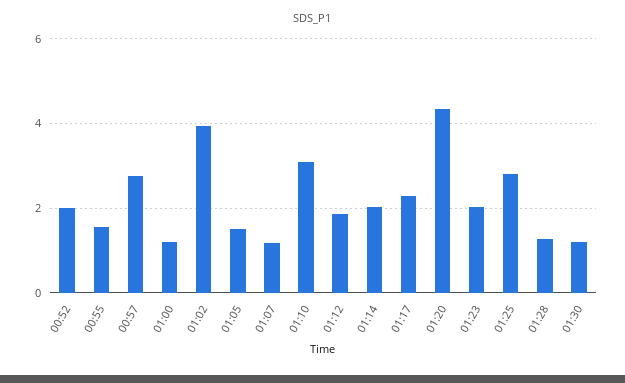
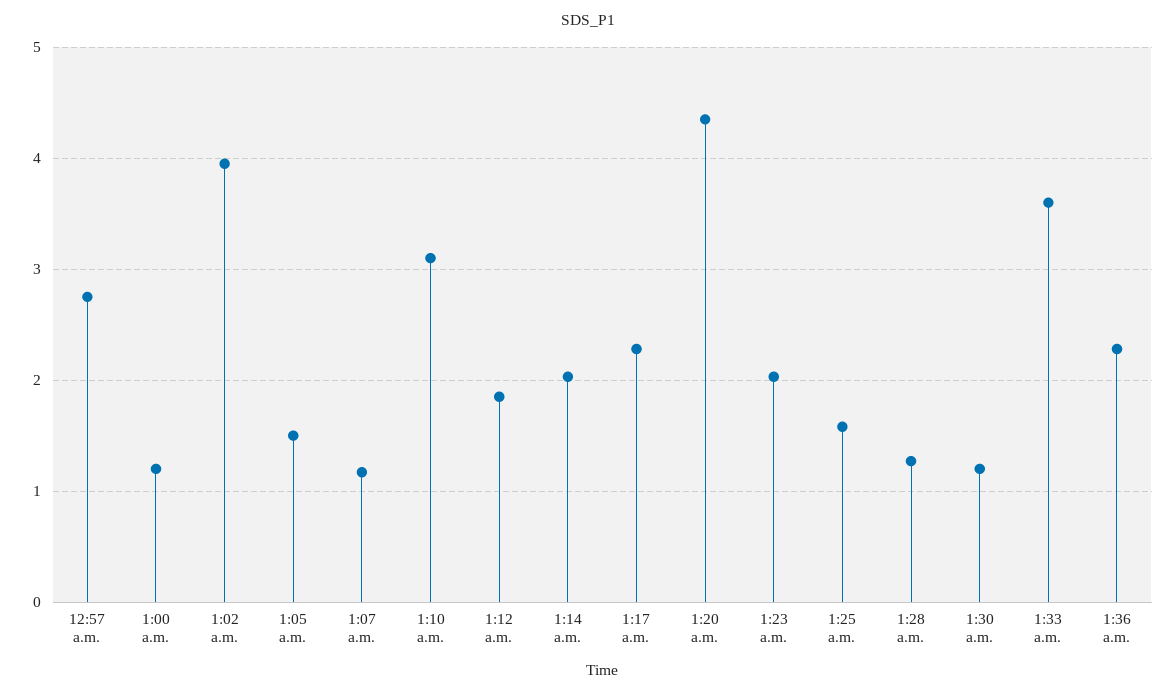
00:52: 2 -> none
00:55: 1.6 -> none
01:25: 2.8 -> 1.6
1:33 a.m.: none -> 3.6
1:36 a.m.: none -> 2.3

